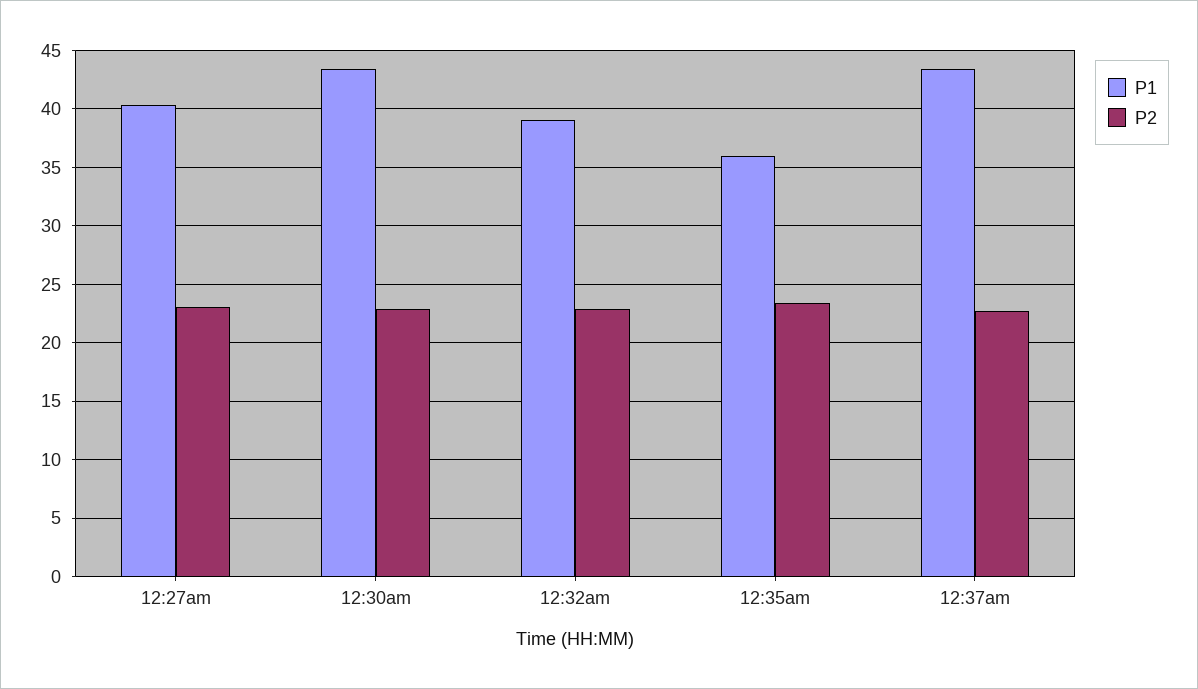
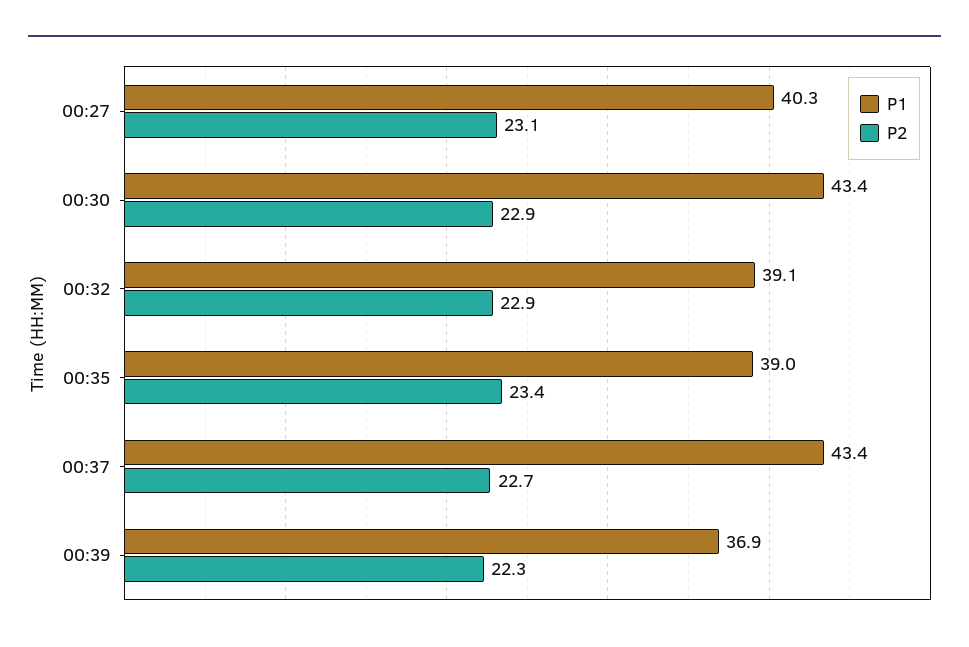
P1, 12:35am: 36 -> 39
P1, 00:39: none -> 36.9
P2, 00:39: none -> 22.3

